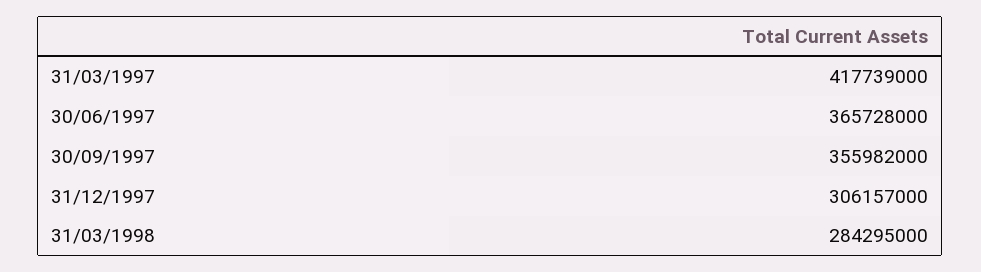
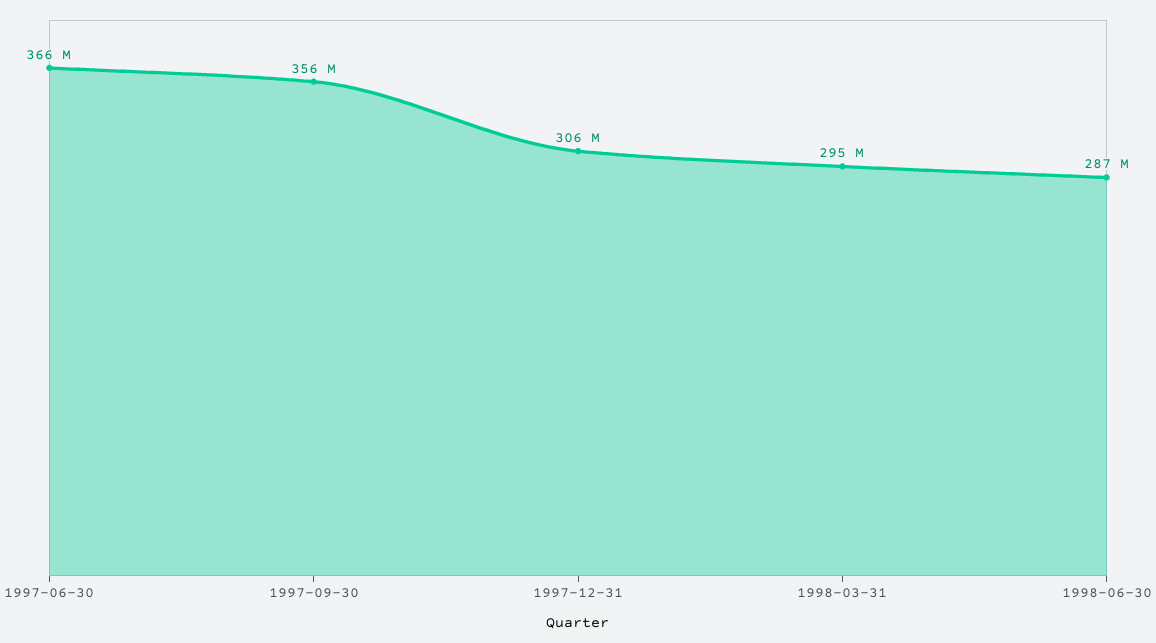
31/03/1997: 417739000 -> none
31/03/1998: 284295000 -> 295000000
1998-06-30: none -> 287000000

